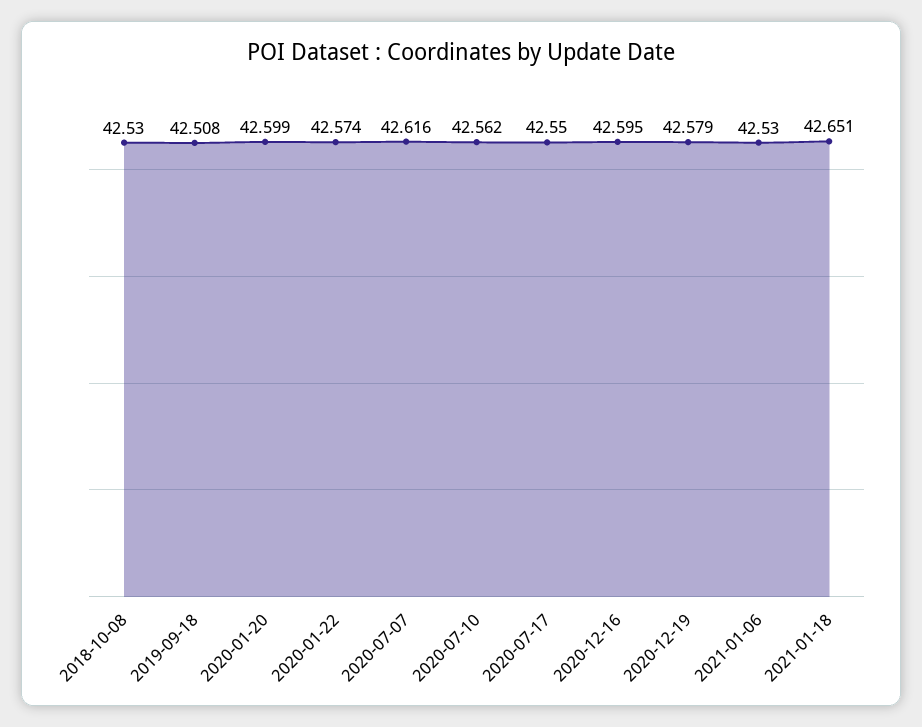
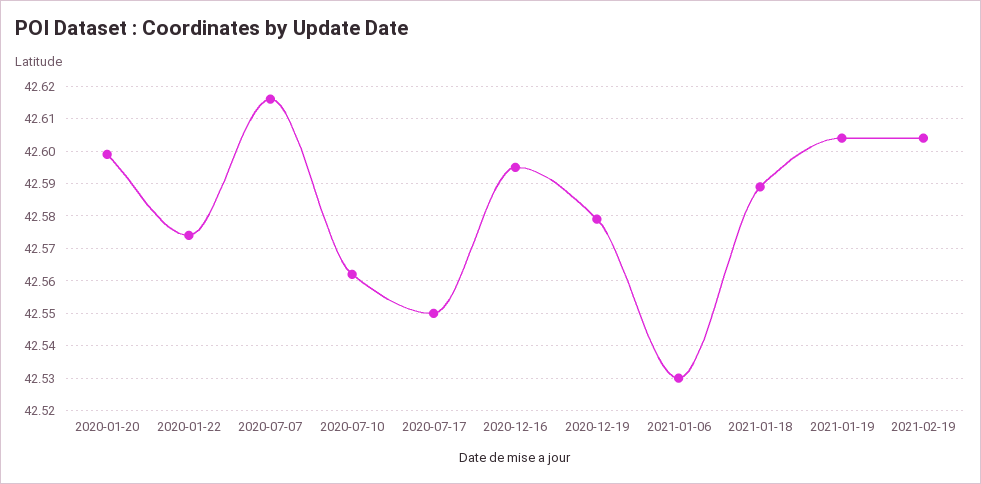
2018-10-08: 42.53 -> none
2019-09-18: 42.508 -> none
2021-01-18: 42.651 -> 42.59
2021-01-19: none -> 42.605
2021-02-19: none -> 42.605

